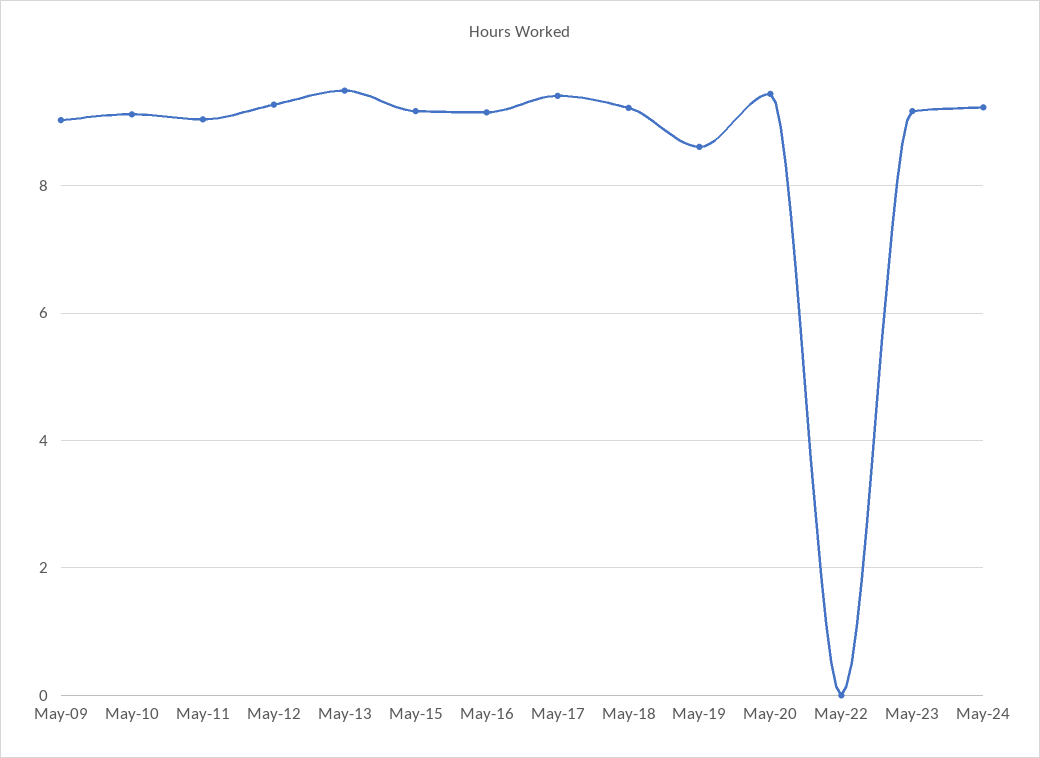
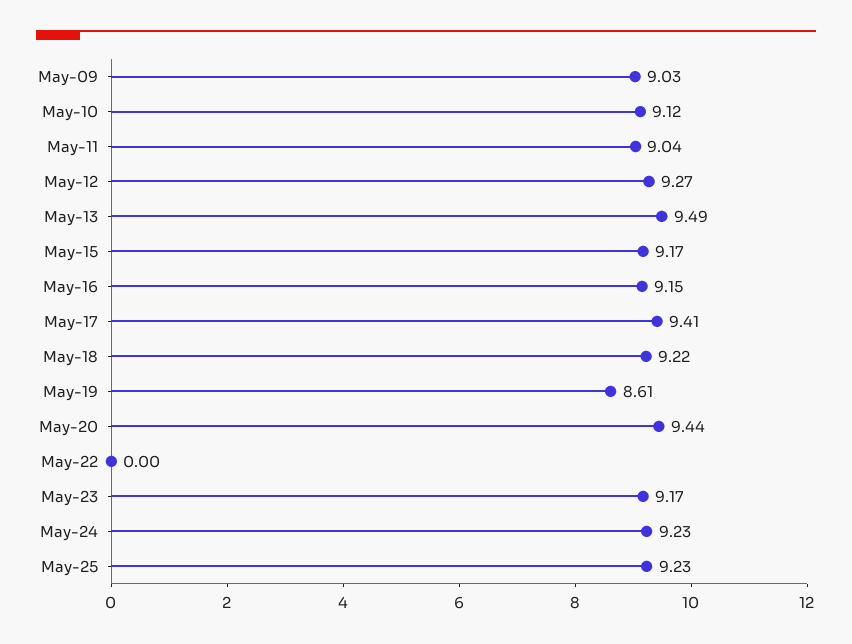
May-25: none -> 9.23

